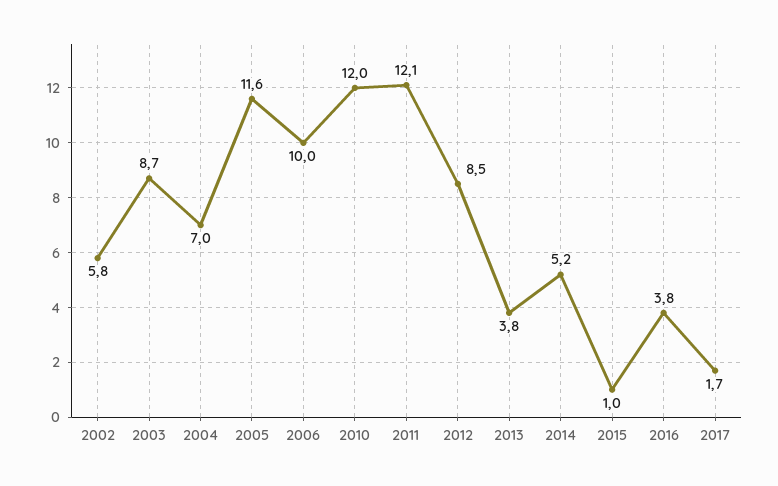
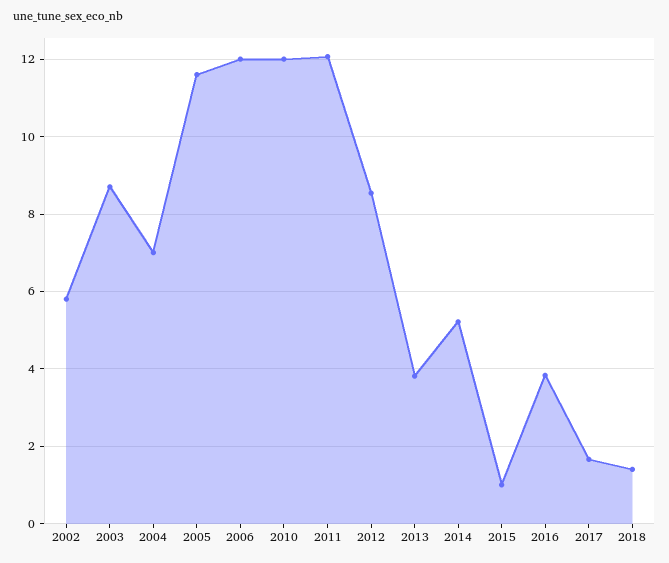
2006: 10 -> 12
2018: none -> 1.4

